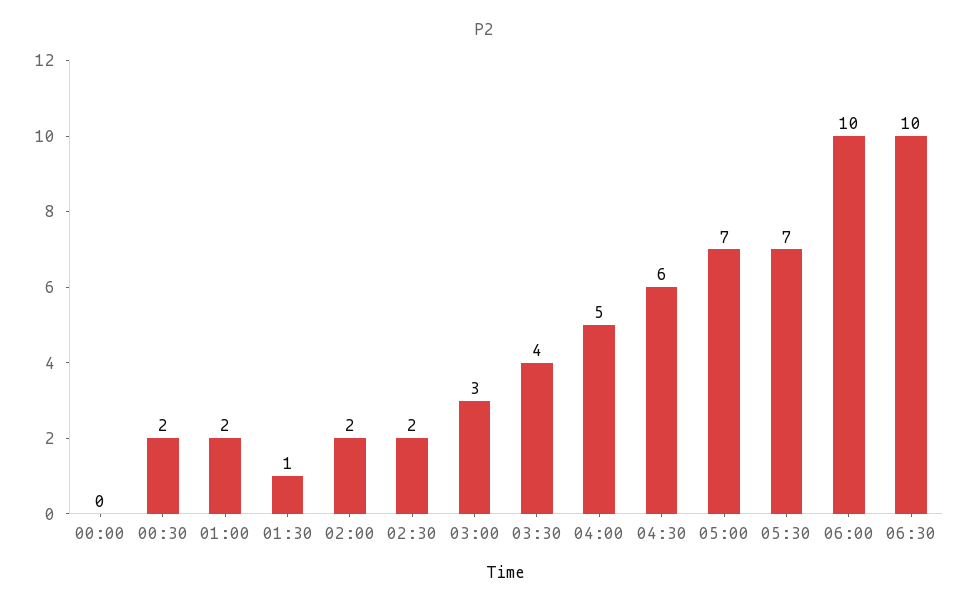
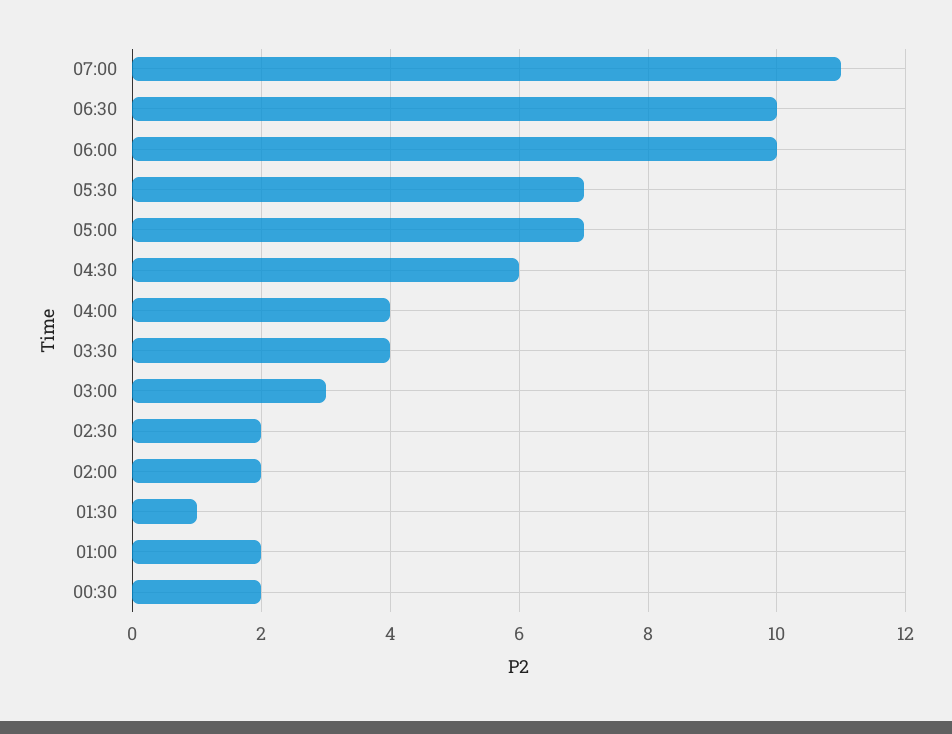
00:00: 0 -> none
04:00: 5 -> 4
07:00: none -> 11

